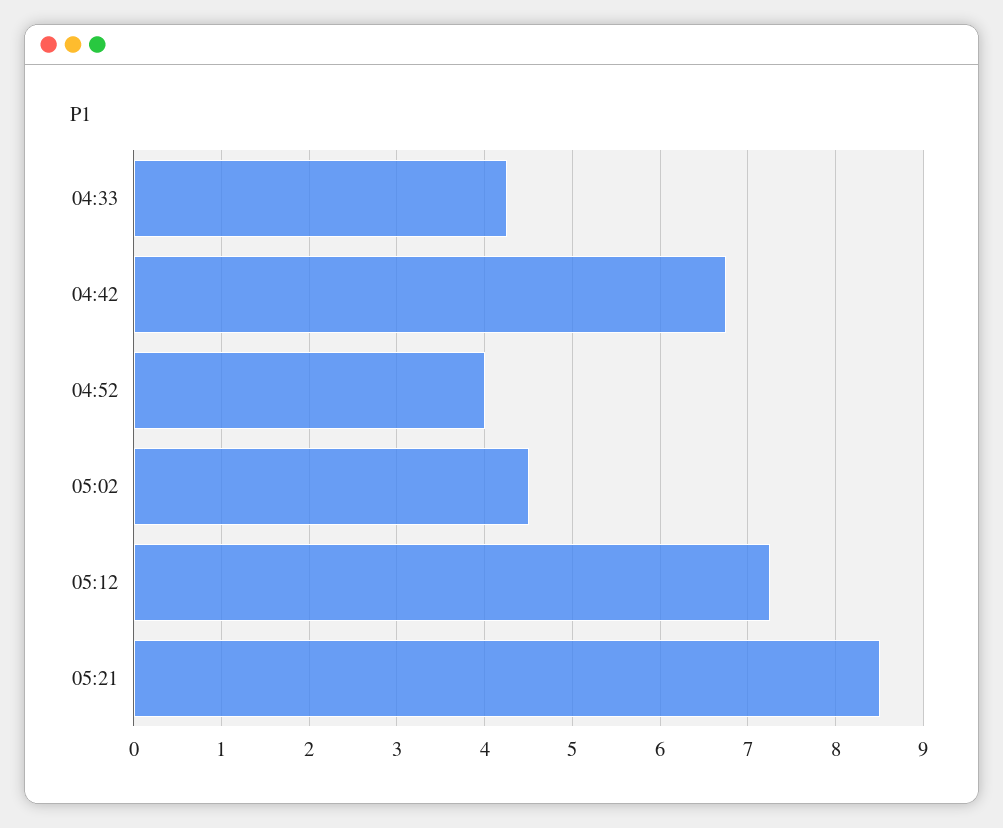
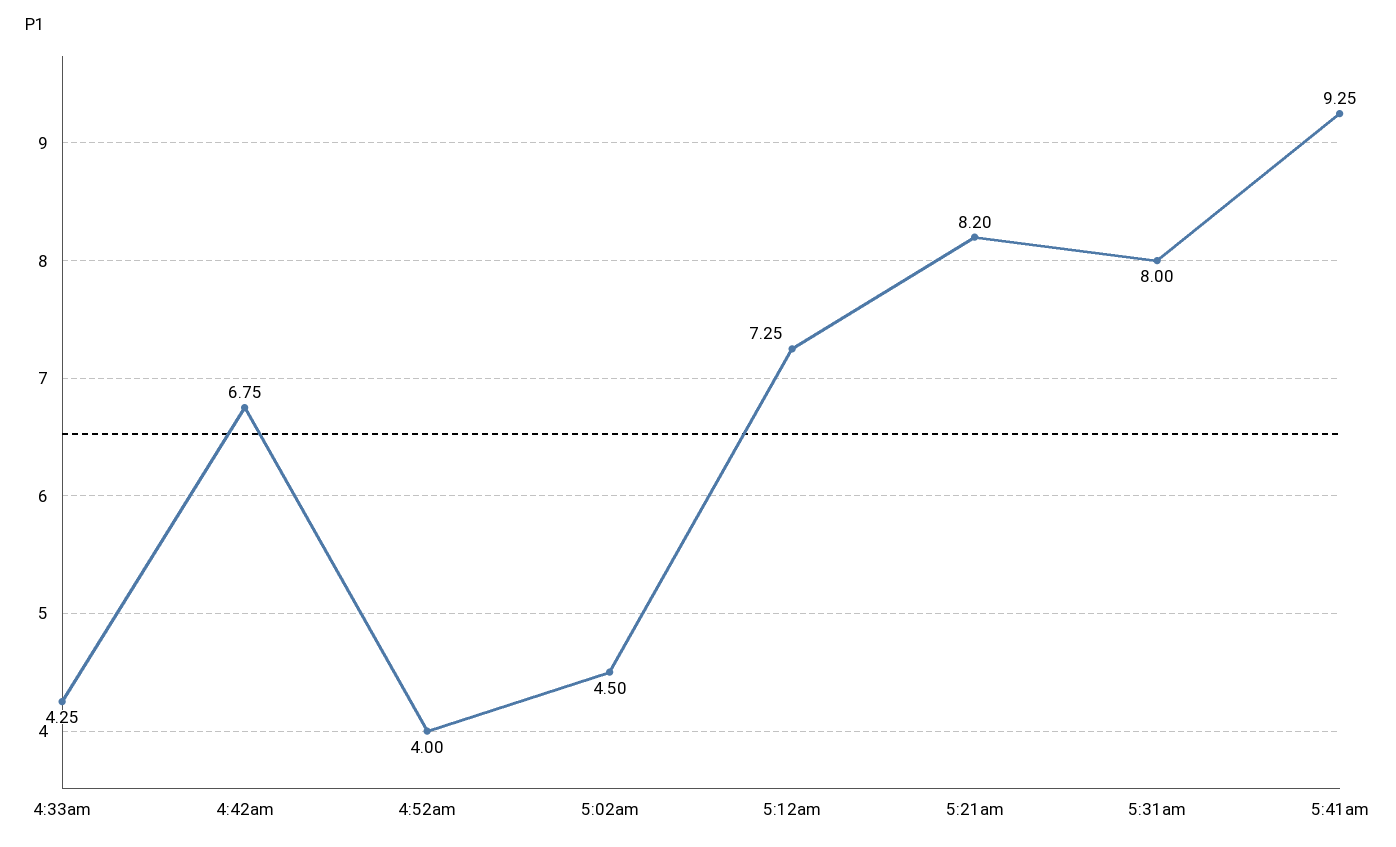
05:21: 8.5 -> 8.2
5:31am: none -> 8
5:41am: none -> 9.25

